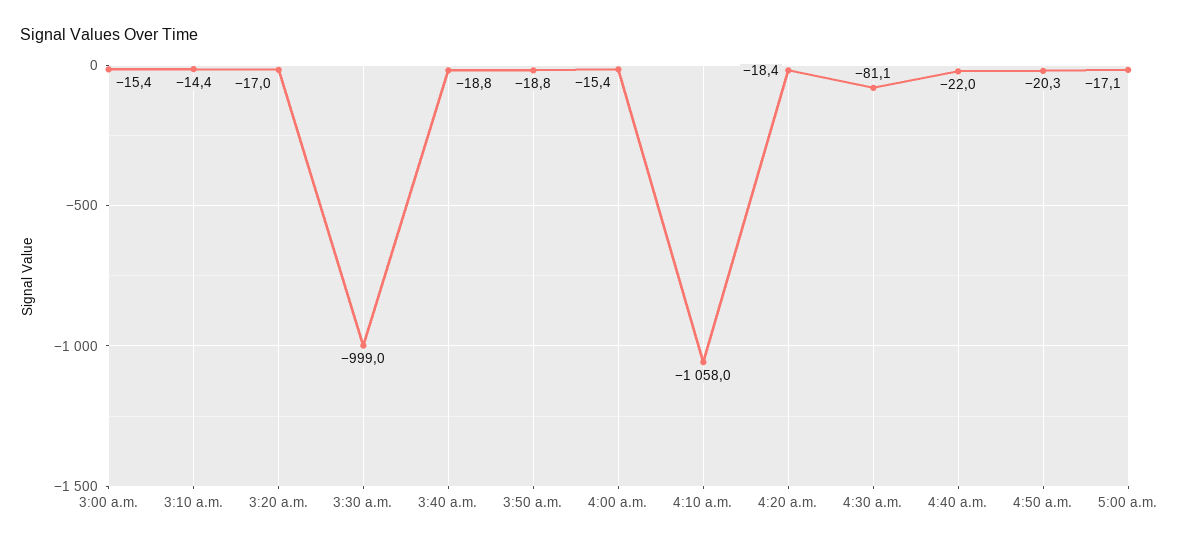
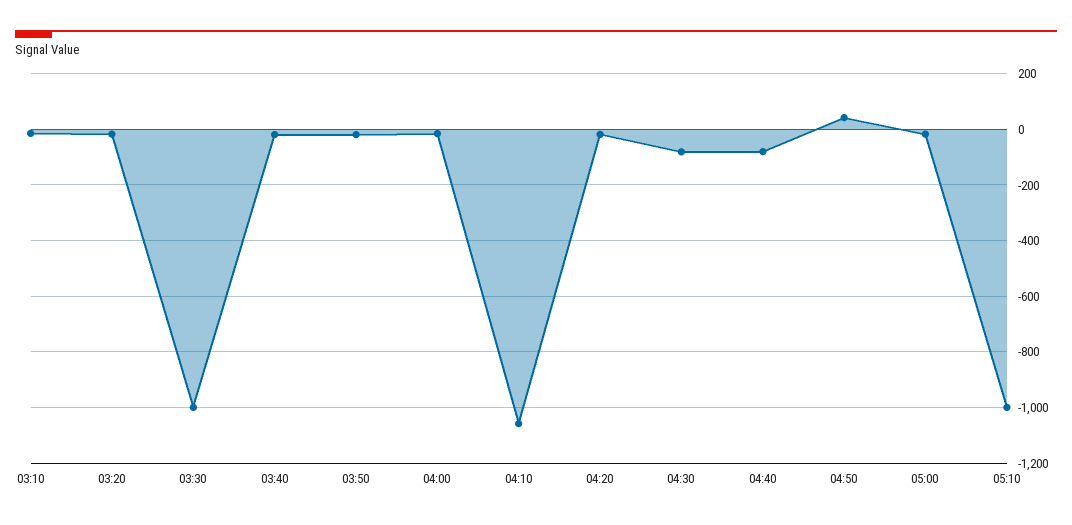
3:00 a.m.: -15.4 -> none
4:40 a.m.: -22 -> -75
4:50 a.m.: -20.3 -> 50
05:10: none -> -1000

